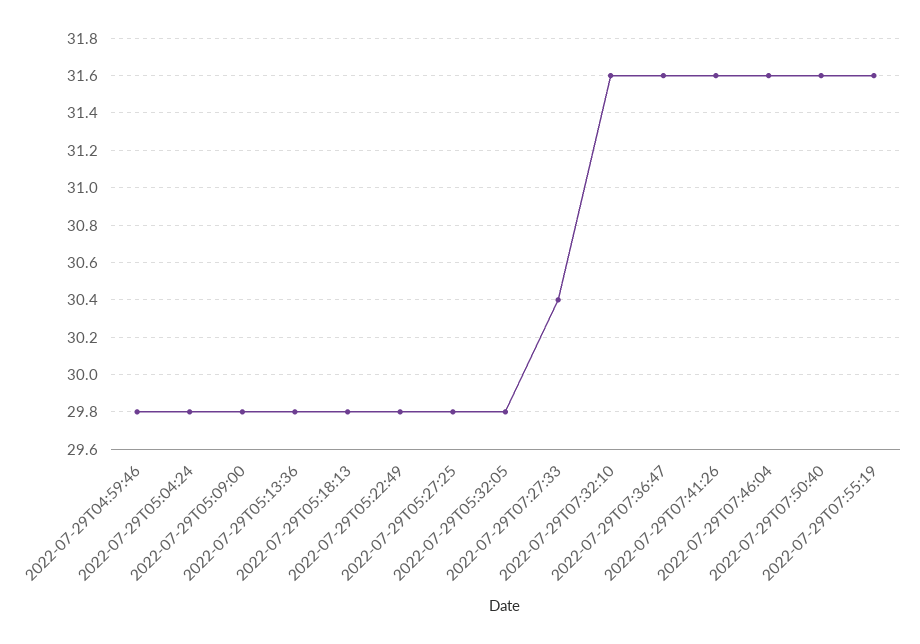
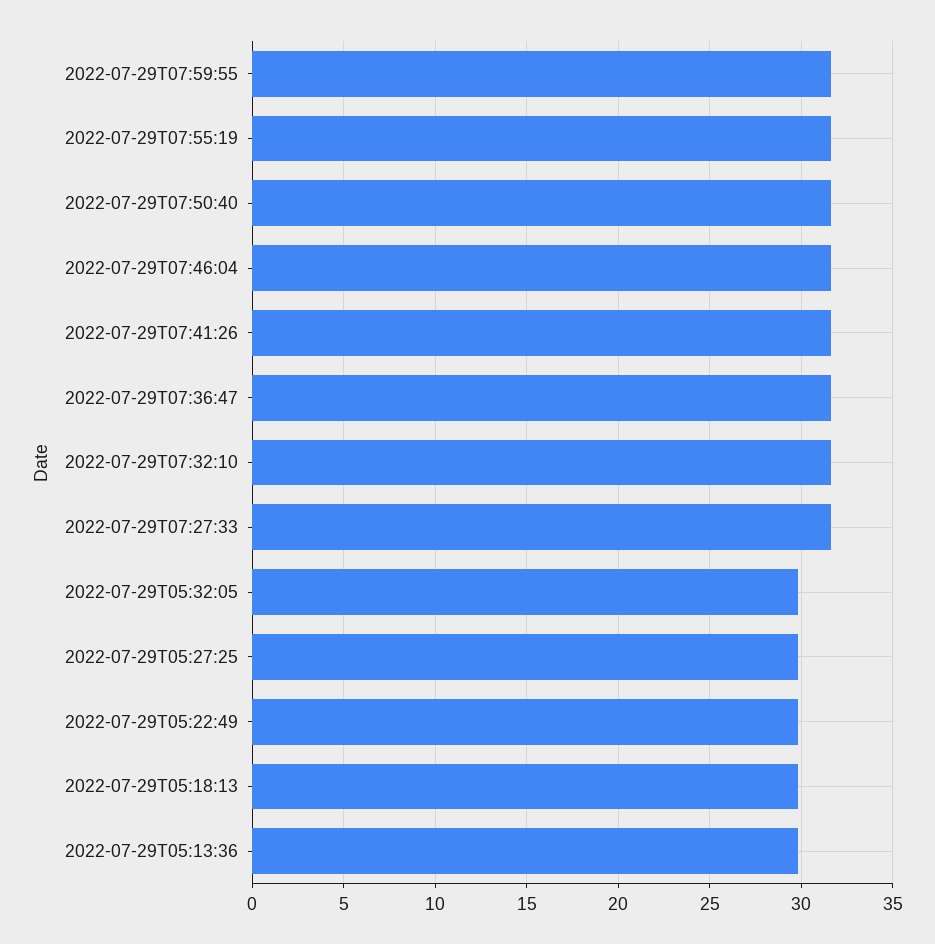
2022-07-29T04:59:46: 29.8 -> none
2022-07-29T05:04:24: 29.8 -> none
2022-07-29T05:09:00: 29.8 -> none
2022-07-29T07:27:33: 30.4 -> 31.5
2022-07-29T07:59:55: none -> 31.5

